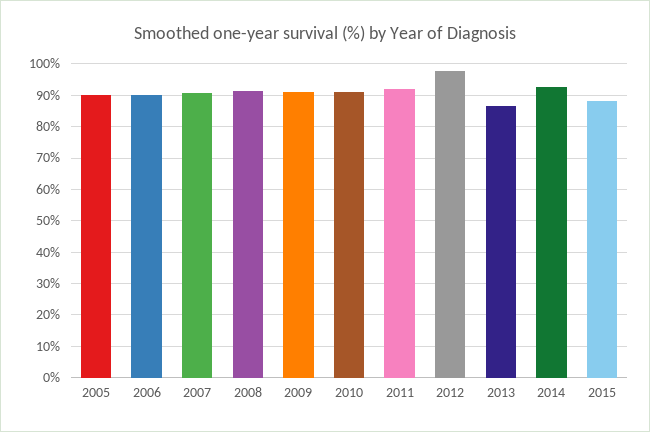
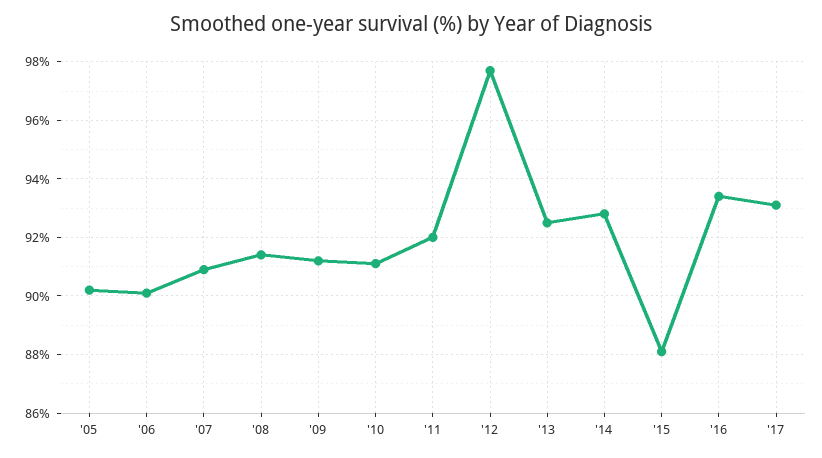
2013: 86 -> 92.5
'16: none -> 93.5
'17: none -> 93

